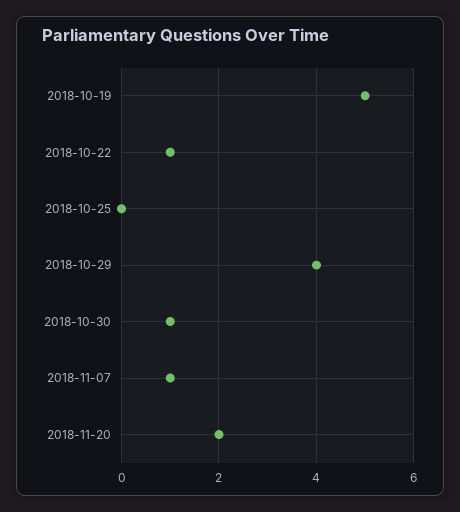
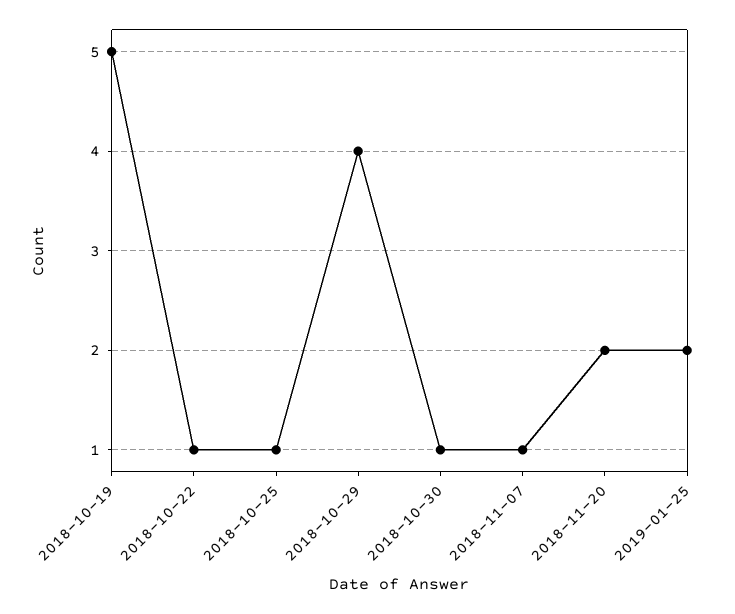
2018-10-25: 0 -> 1
2019-01-25: none -> 2

